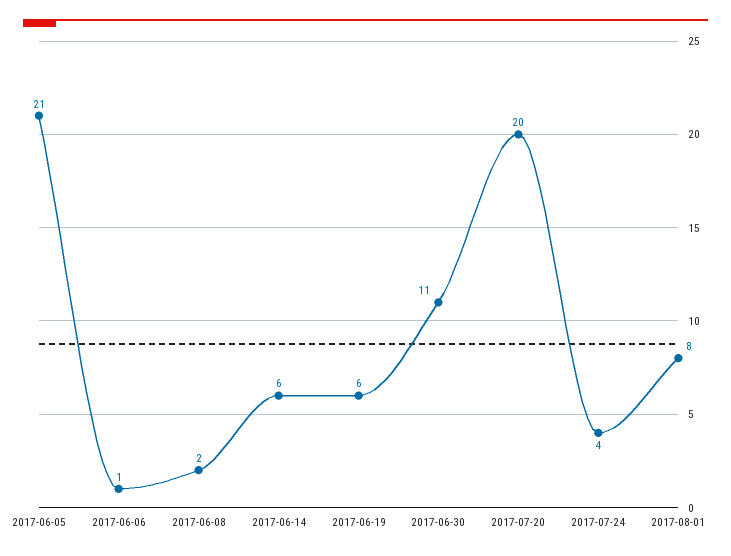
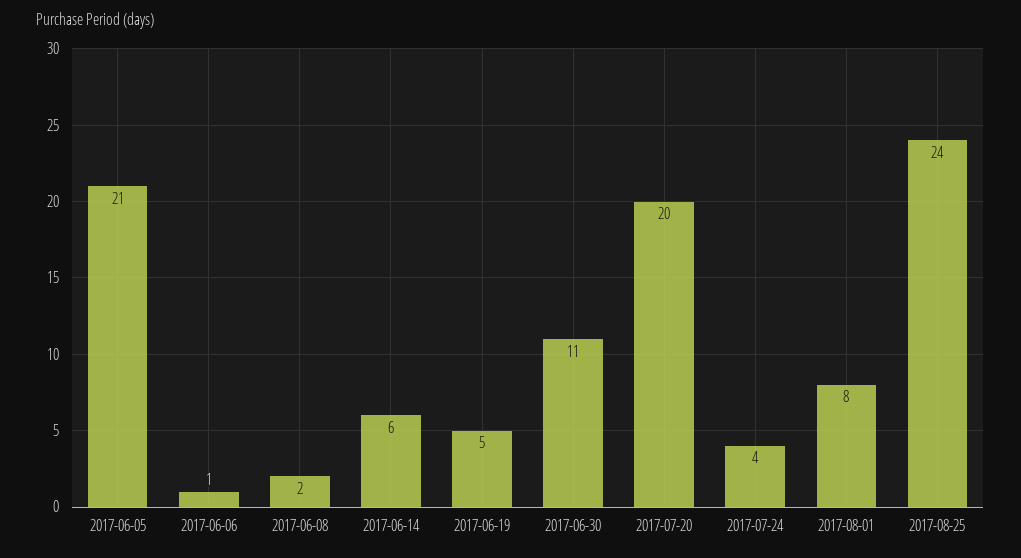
2017-06-19: 6 -> 5
2017-08-25: none -> 24

